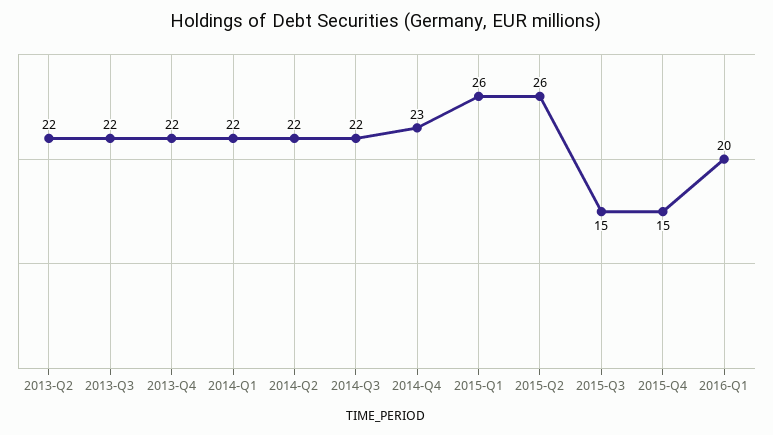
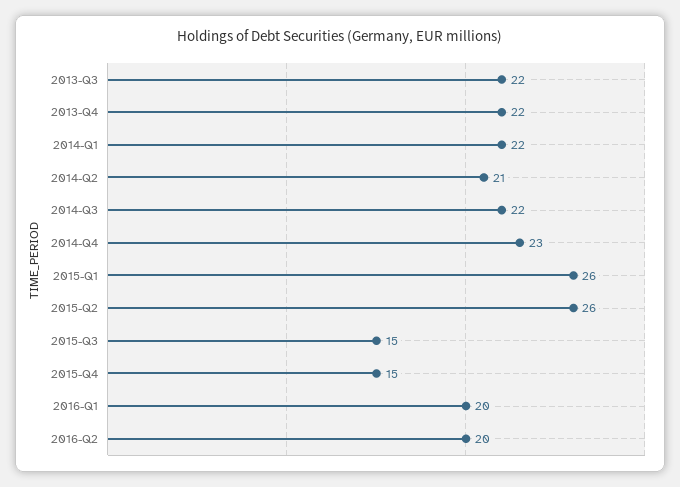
2013-Q2: 22 -> none
2014-Q2: 22 -> 21
2016-Q2: none -> 20

